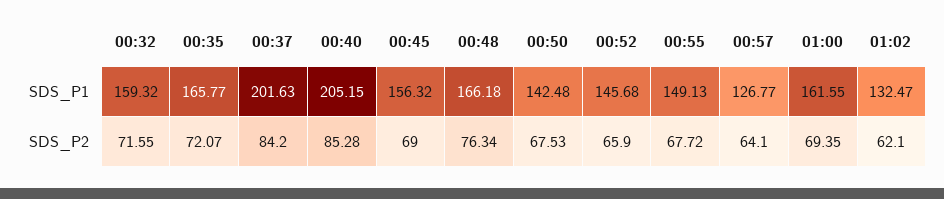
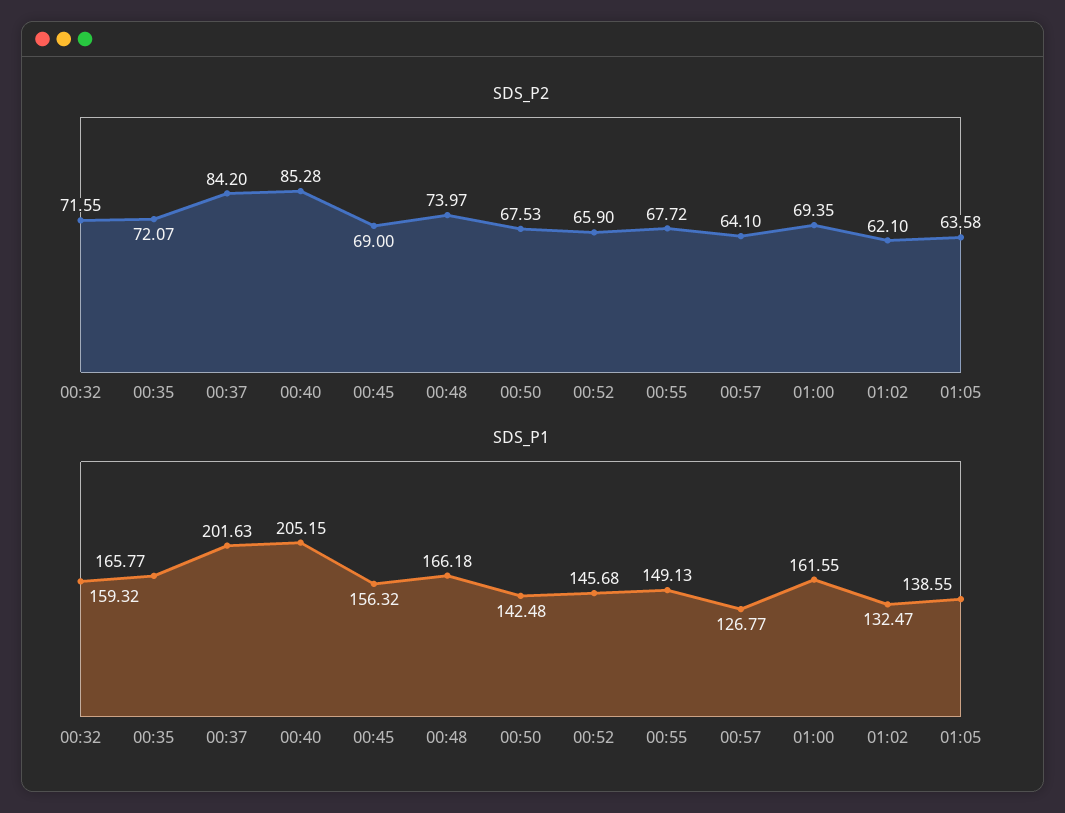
SDS_P2, 00:48: 76.34 -> 73.97
SDS_P2, 01:05: none -> 63.58
SDS_P1, 01:05: none -> 138.55

